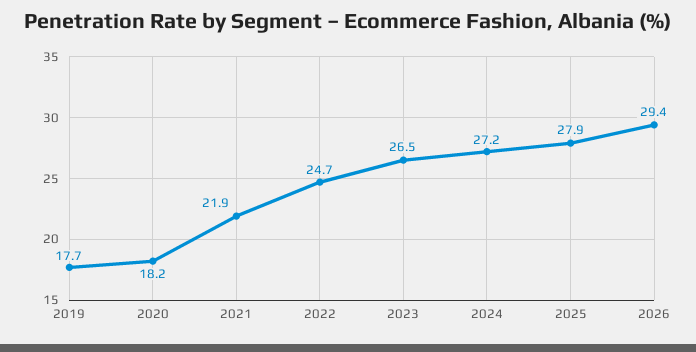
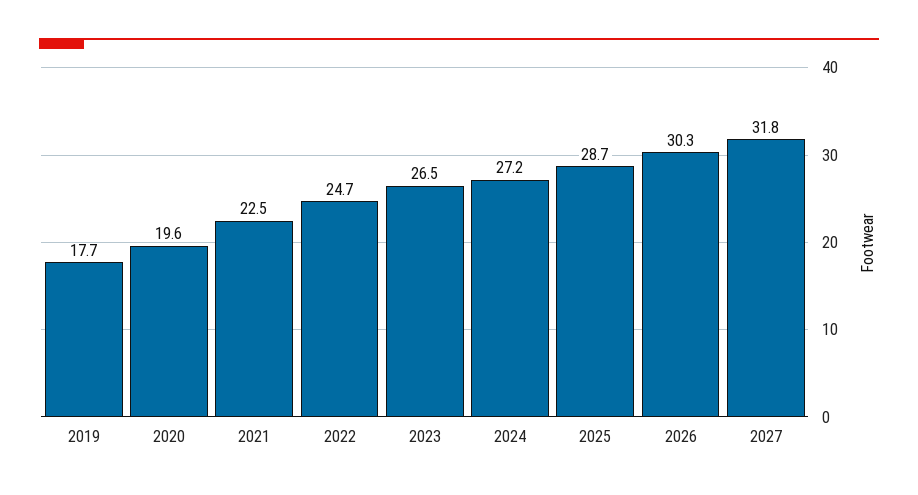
2020: 18.2 -> 19.6
2021: 21.9 -> 22.5
2025: 27.9 -> 28.7
2026: 29.4 -> 30.3
2027: none -> 31.8

